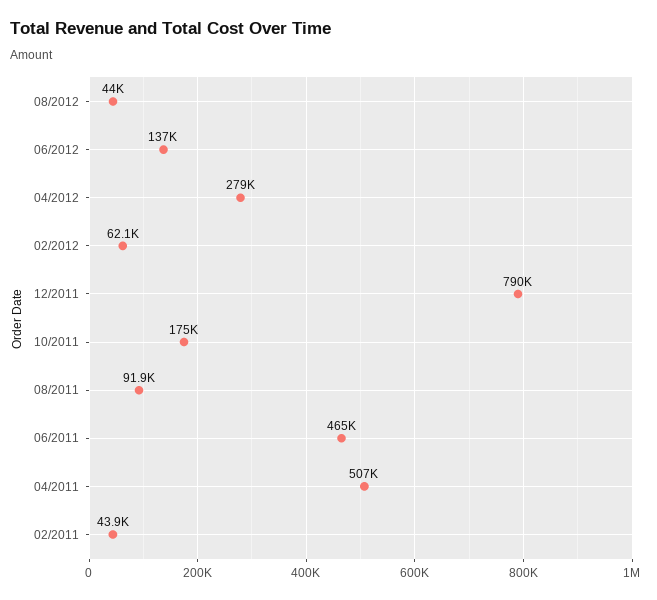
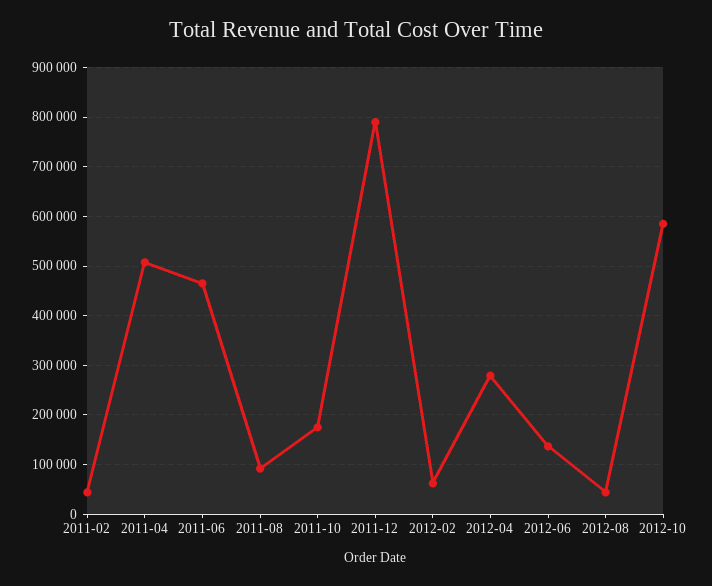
2012-10: none -> 580000

